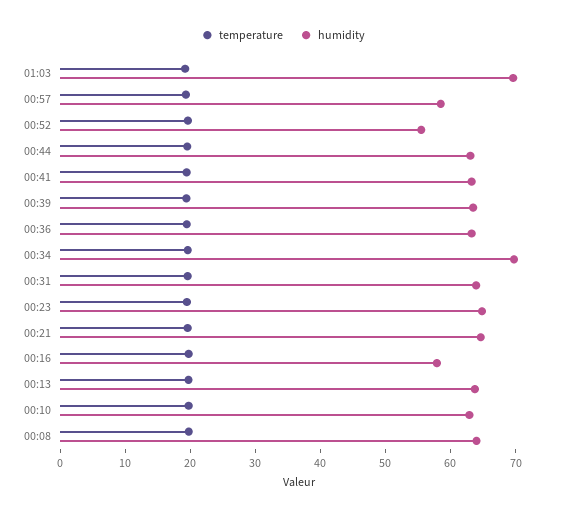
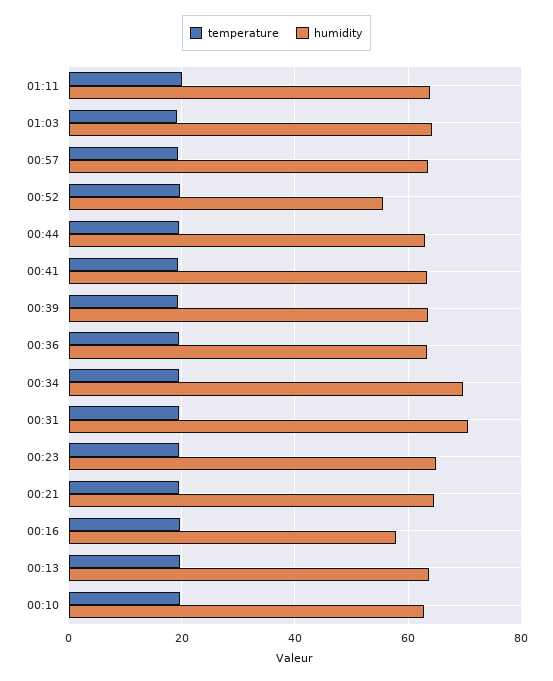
humidity, 01:03: 70 -> 64
humidity, 00:57: 58 -> 64
humidity, 00:31: 64 -> 70
temperature, 00:08: 20 -> none
humidity, 00:08: 64 -> none
temperature, 01:11: none -> 20
humidity, 01:11: none -> 64

